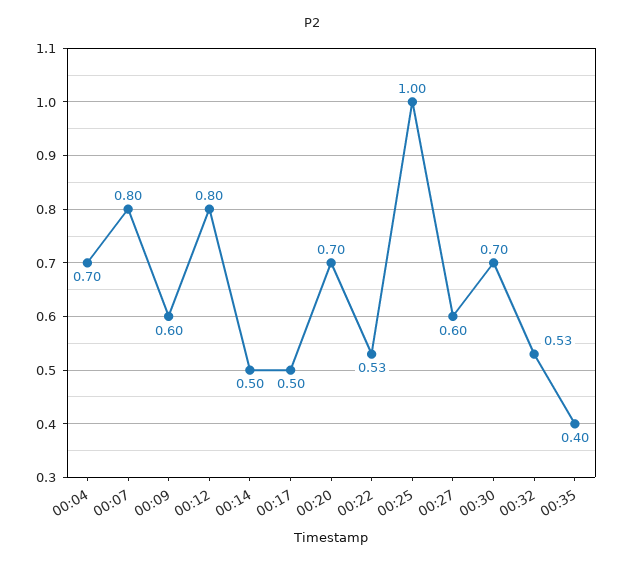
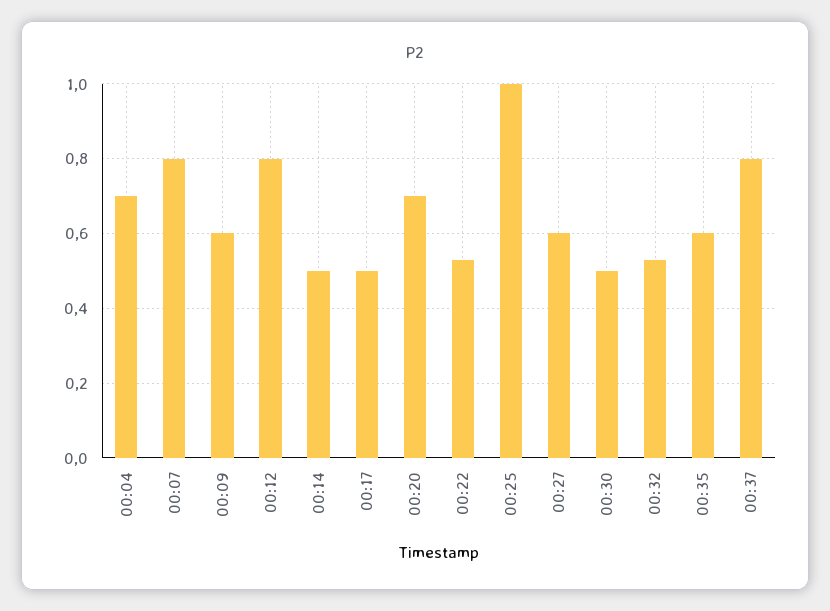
00:30: 0.7 -> 0.5
00:35: 0.4 -> 0.6
00:37: none -> 0.8

